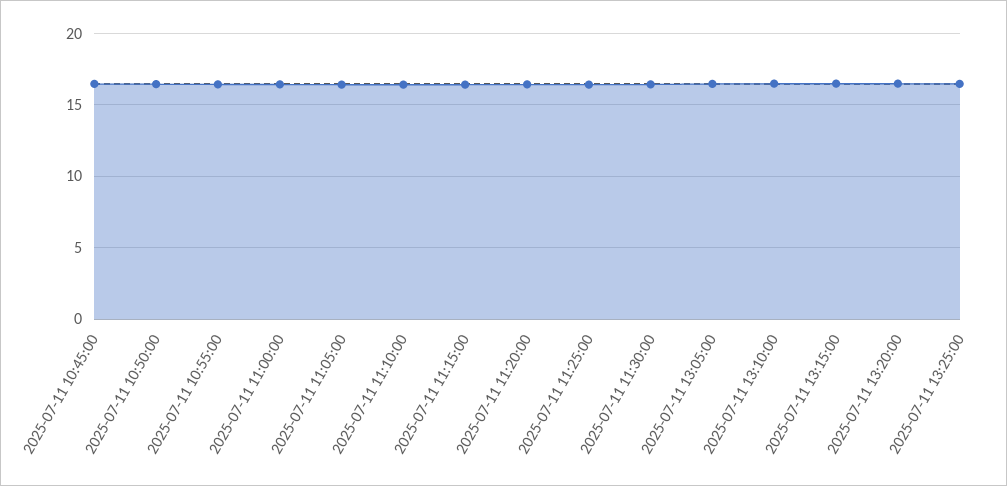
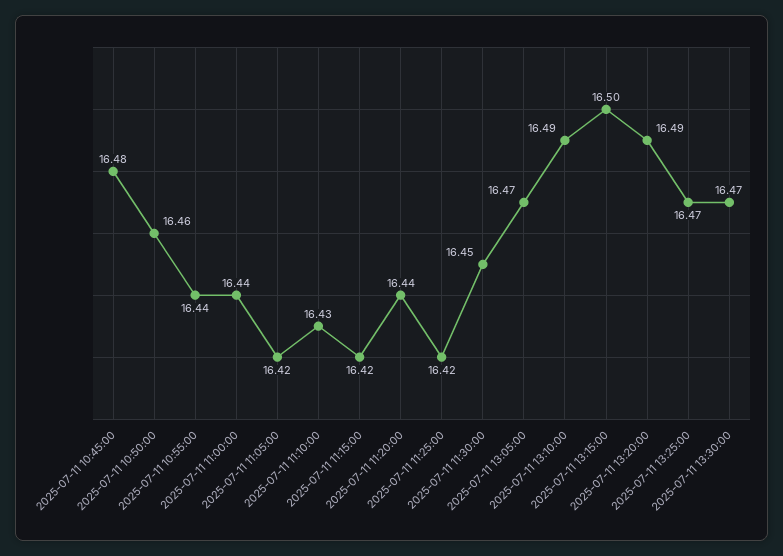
2025-07-11 13:30:00: none -> 16.47

